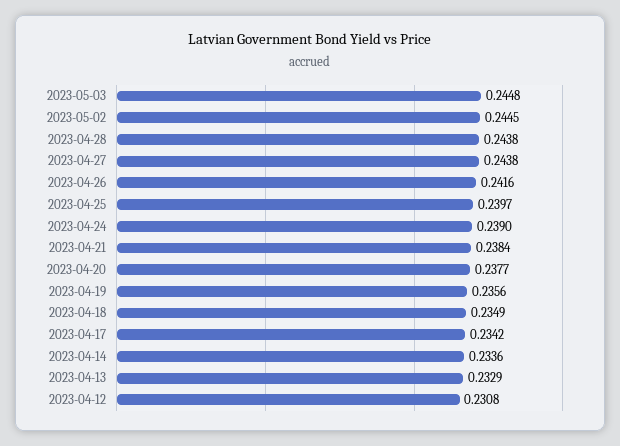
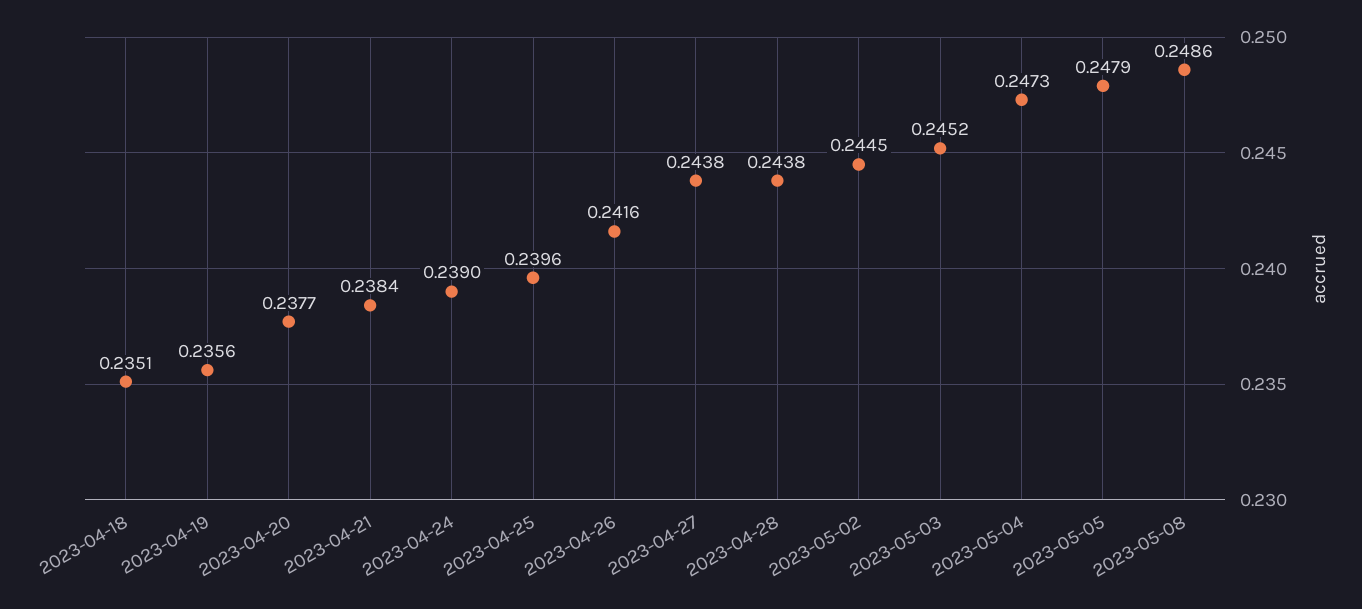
2023-05-03: 0.2448 -> 0.2452
2023-04-25: 0.2397 -> 0.2396
2023-04-18: 0.2349 -> 0.2351
2023-04-17: 0.2342 -> none
2023-04-14: 0.2336 -> none
2023-04-13: 0.2329 -> none
2023-04-12: 0.2308 -> none
2023-05-04: none -> 0.2473
2023-05-05: none -> 0.2479
2023-05-08: none -> 0.2486

